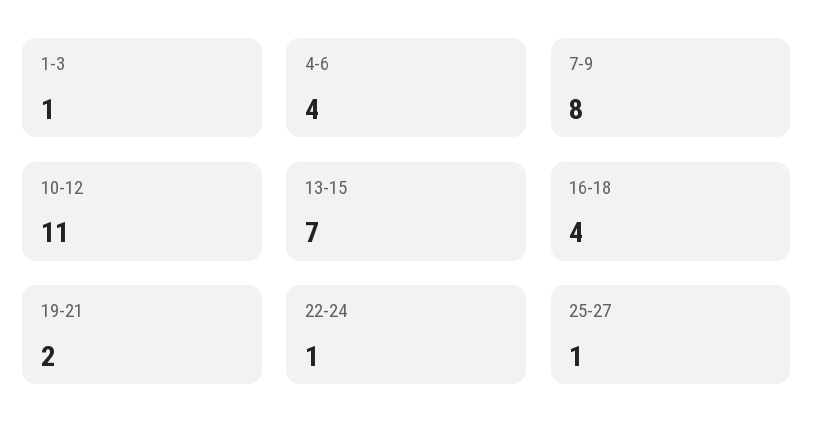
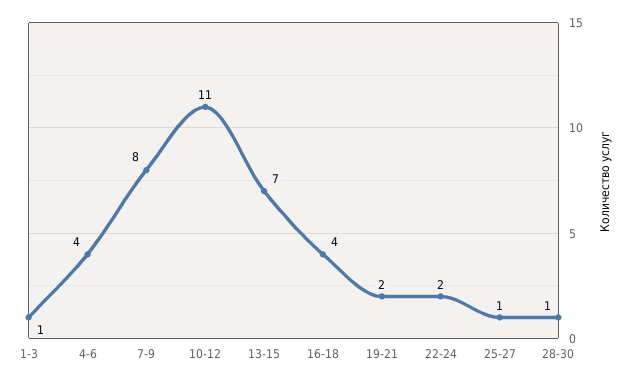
22-24: 1 -> 2
28-30: none -> 1

